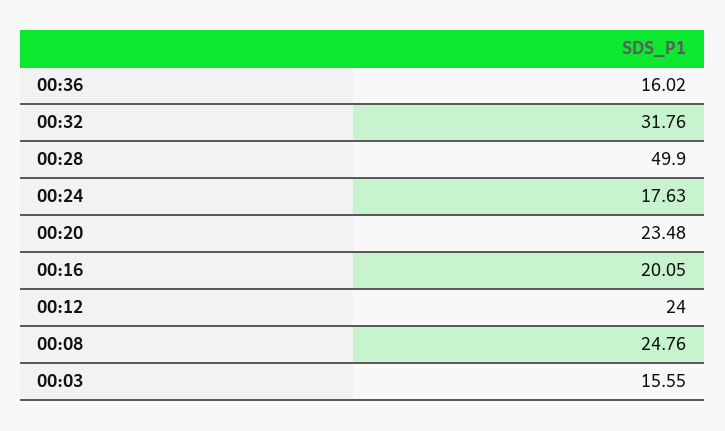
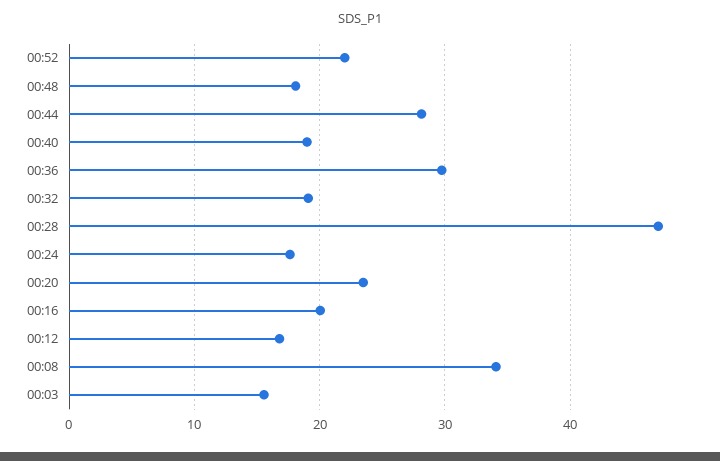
00:36: 16.02 -> 30
00:32: 31.76 -> 19
00:28: 49.9 -> 47
00:12: 24 -> 17
00:08: 24.76 -> 34
00:52: none -> 22
00:48: none -> 18
00:44: none -> 28
00:40: none -> 19

